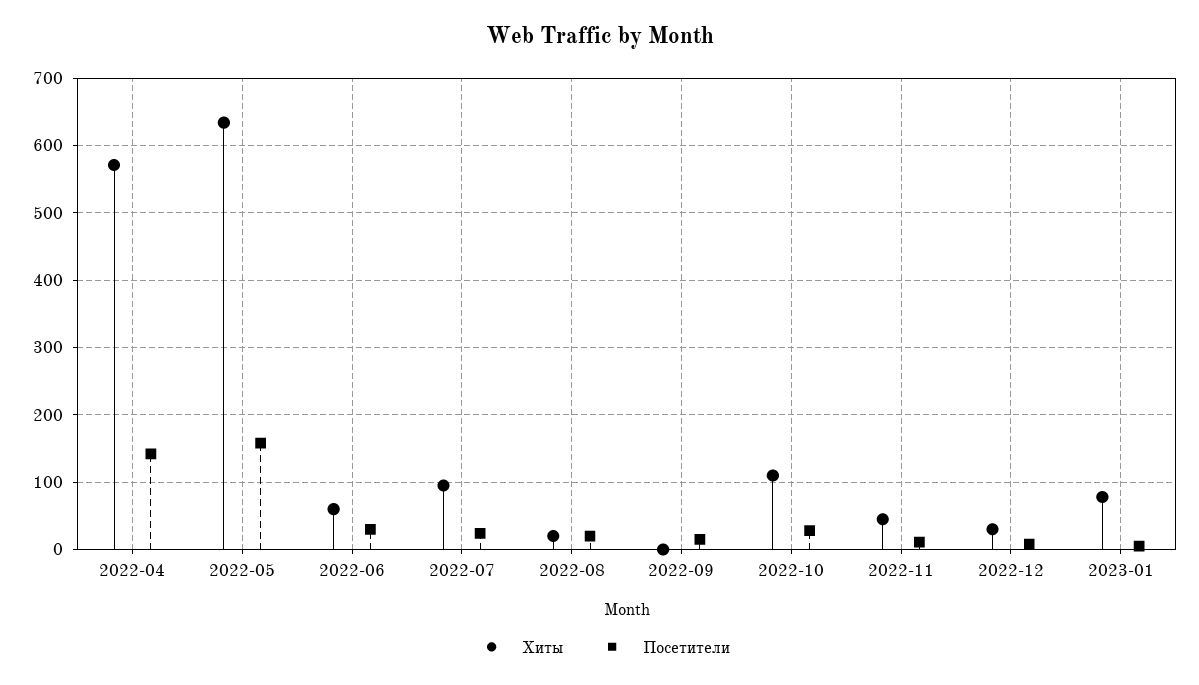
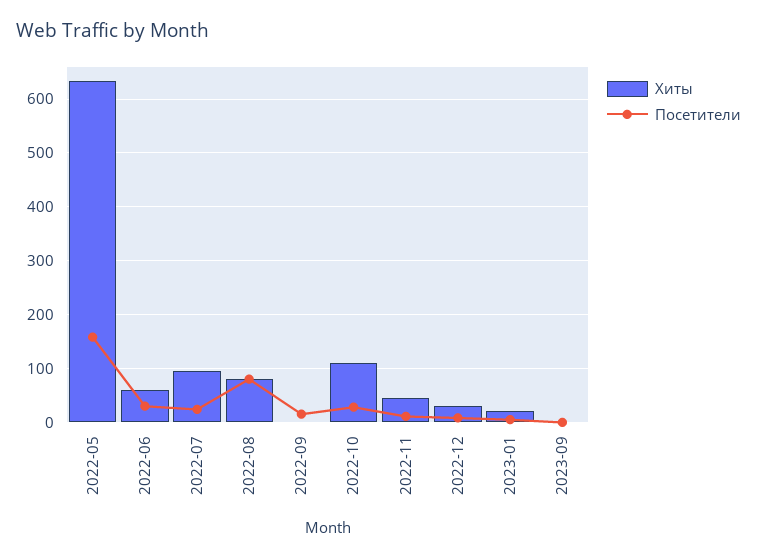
Хиты, 2022-04: 570 -> none
Посетители, 2022-04: 140 -> none
Хиты, 2022-08: 20 -> 80
Посетители, 2022-08: 20 -> 80
Хиты, 2023-01: 80 -> 20
Хиты, 2023-09: none -> 0
Посетители, 2023-09: none -> 0

